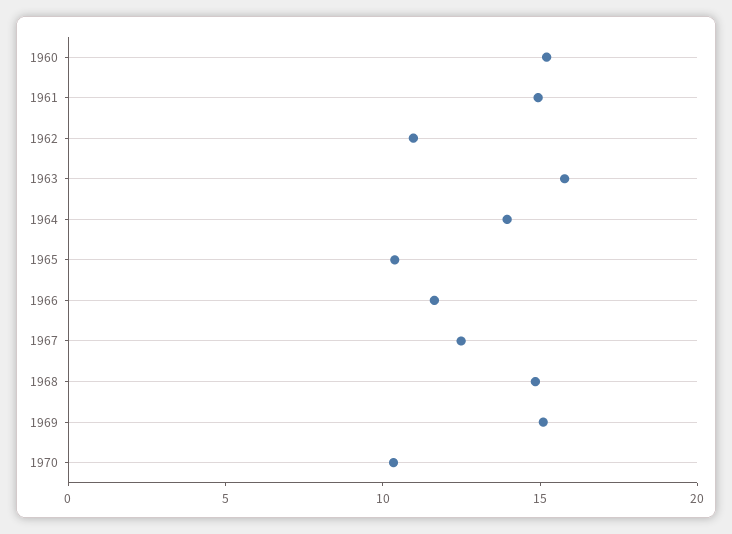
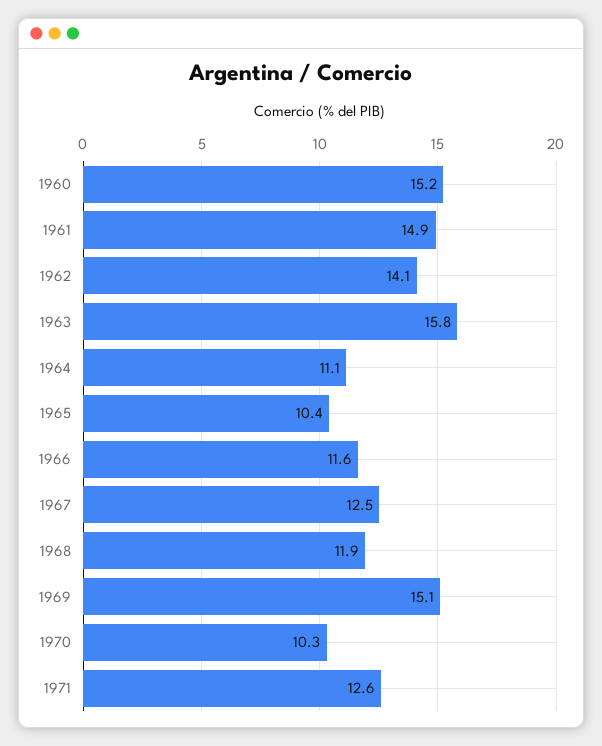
1962: 11 -> 14.1
1964: 14 -> 11.1
1968: 15 -> 11.9
1971: none -> 12.6

